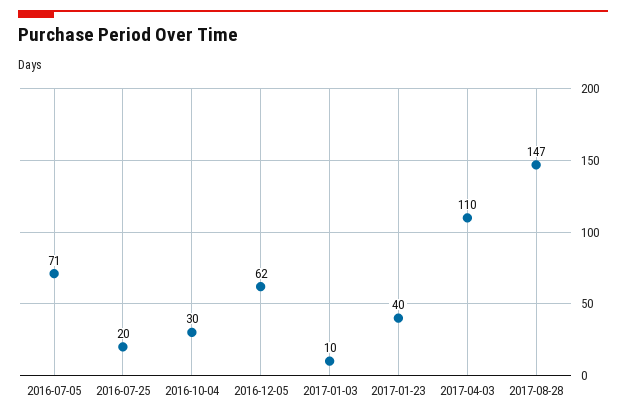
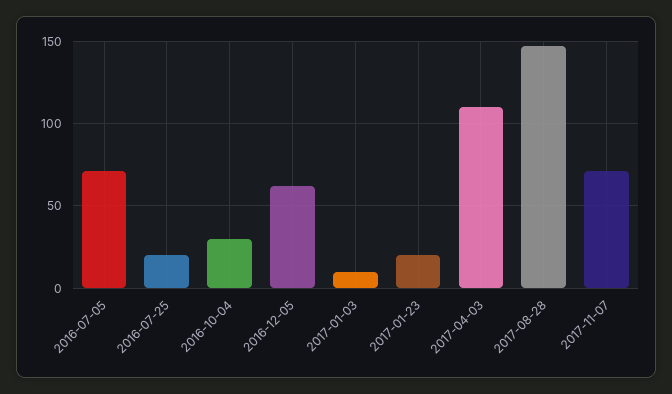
2017-01-23: 40 -> 20
2017-11-07: none -> 70

